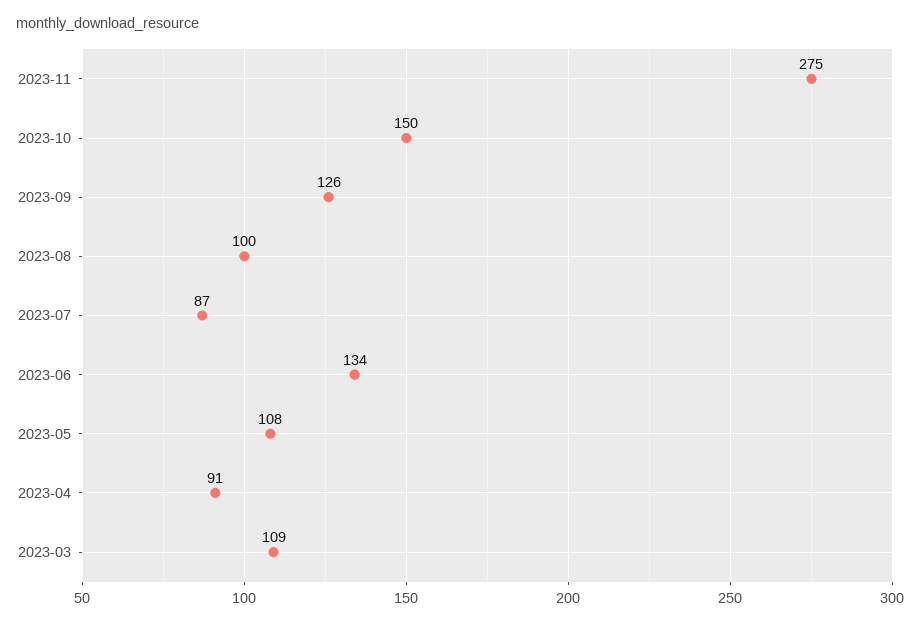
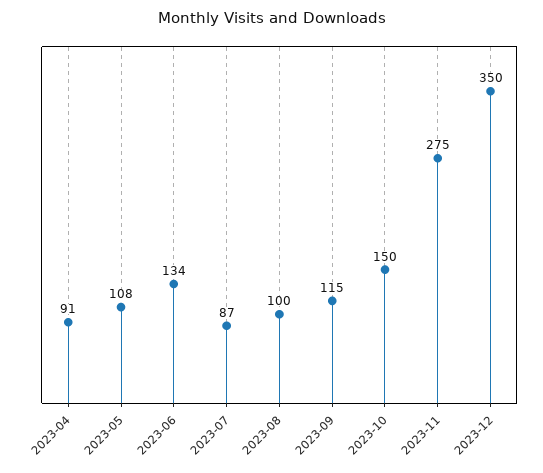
2023-09: 126 -> 115
2023-03: 109 -> none
2023-12: none -> 350

